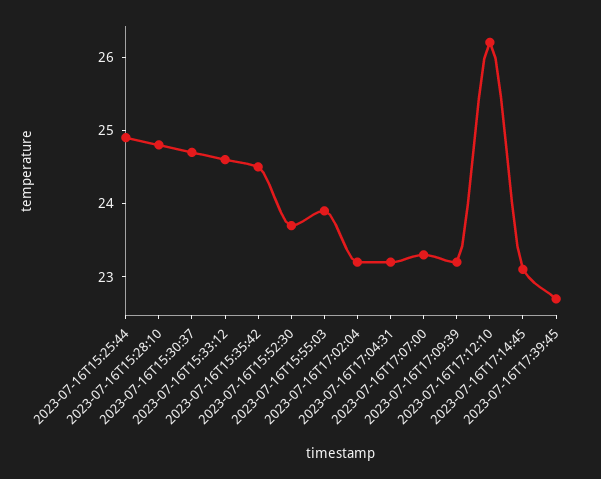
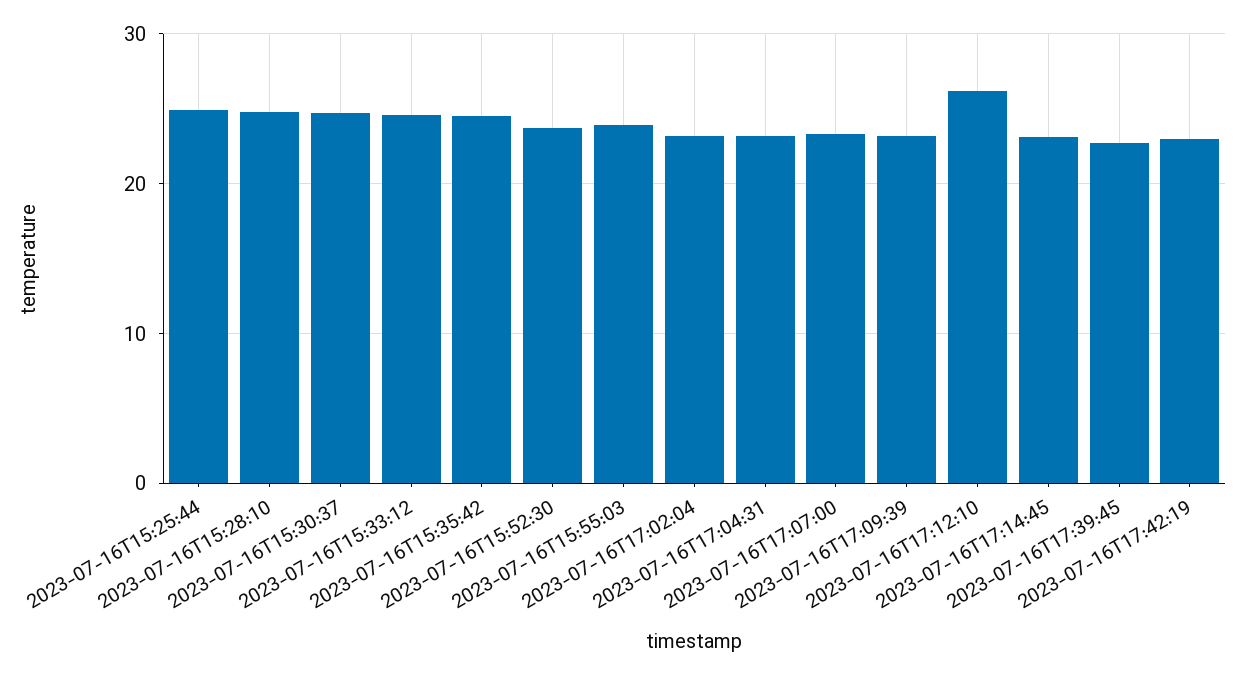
2023-07-16T17:42:19: none -> 23

